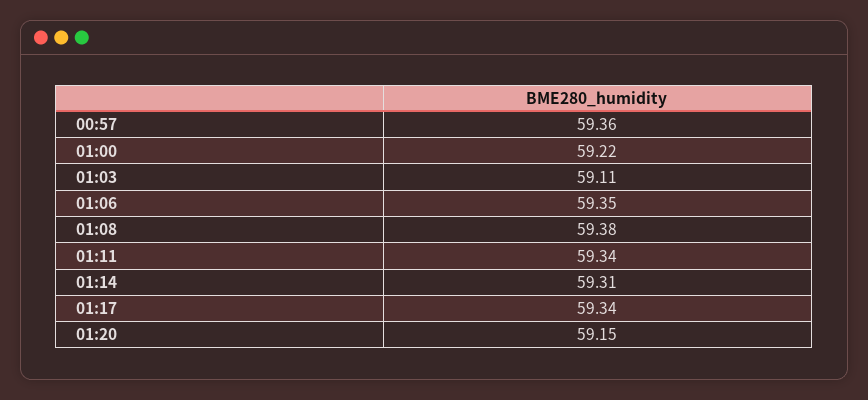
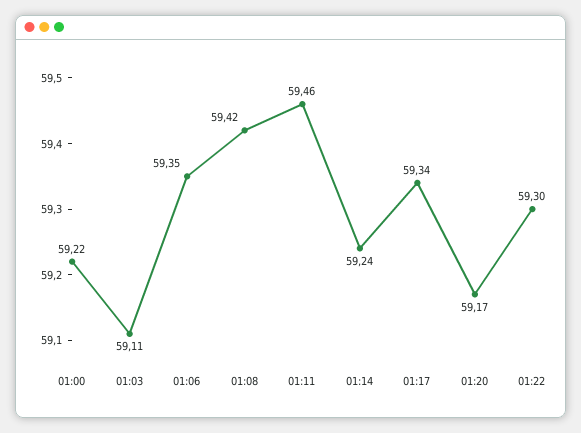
00:57: 59.36 -> none
01:08: 59.38 -> 59.42
01:11: 59.34 -> 59.46
01:14: 59.31 -> 59.24
01:20: 59.15 -> 59.17
01:22: none -> 59.3

